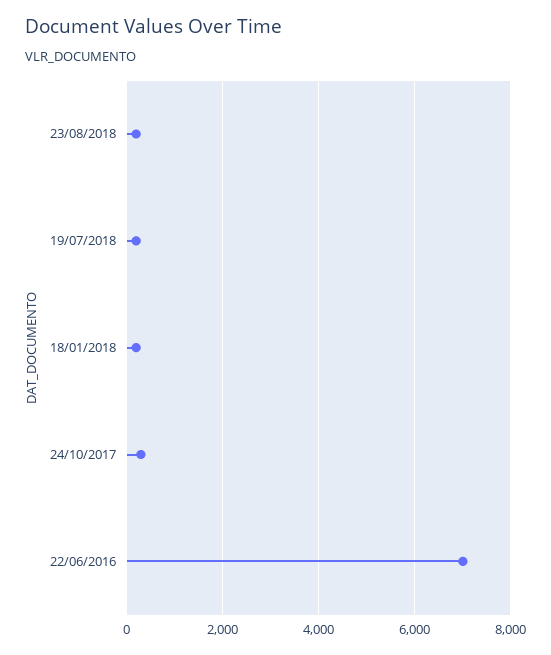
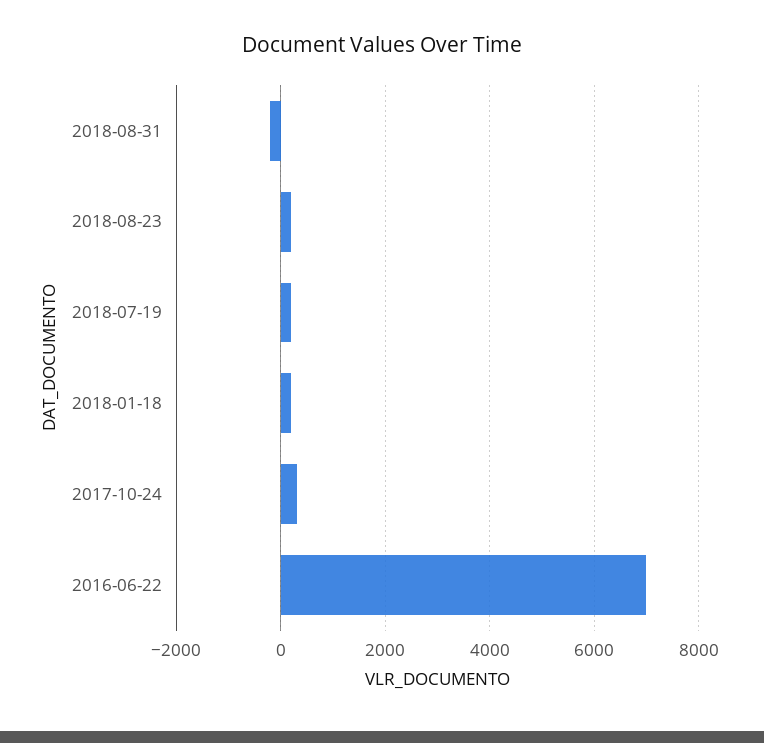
2018-08-31: none -> -200

